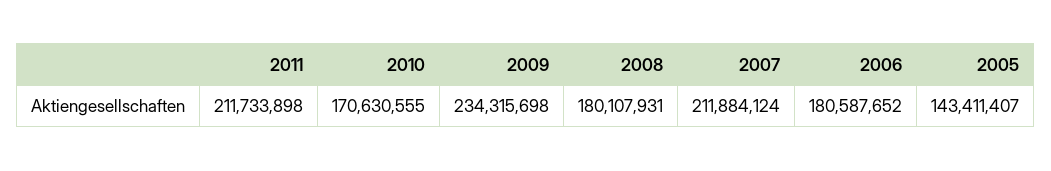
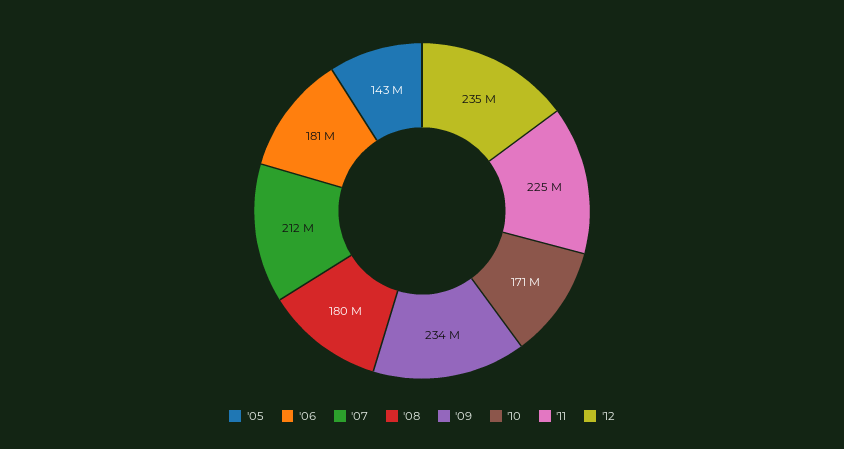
2011: 211733898 -> 225000000
'12: none -> 235000000

